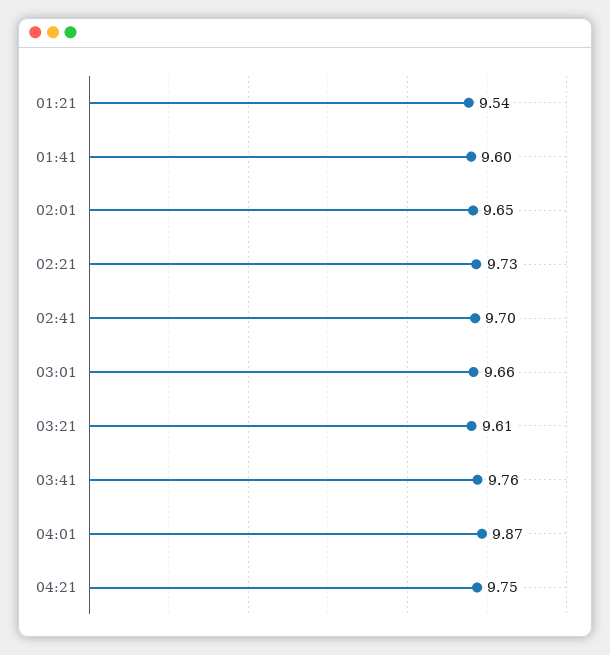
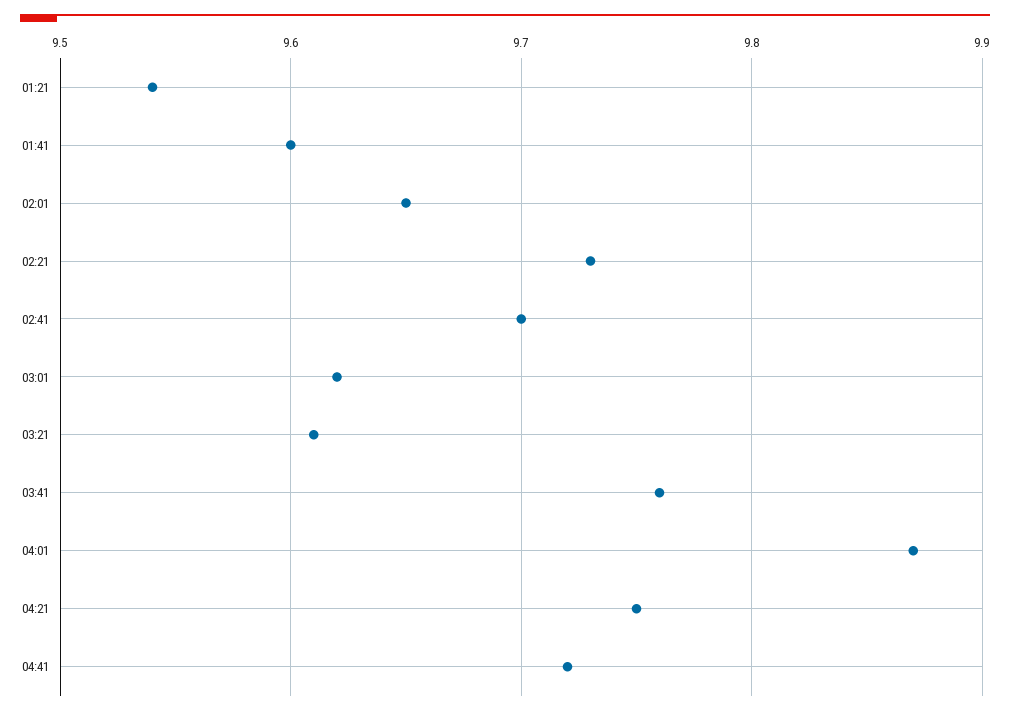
03:01: 9.66 -> 9.62
04:41: none -> 9.72

